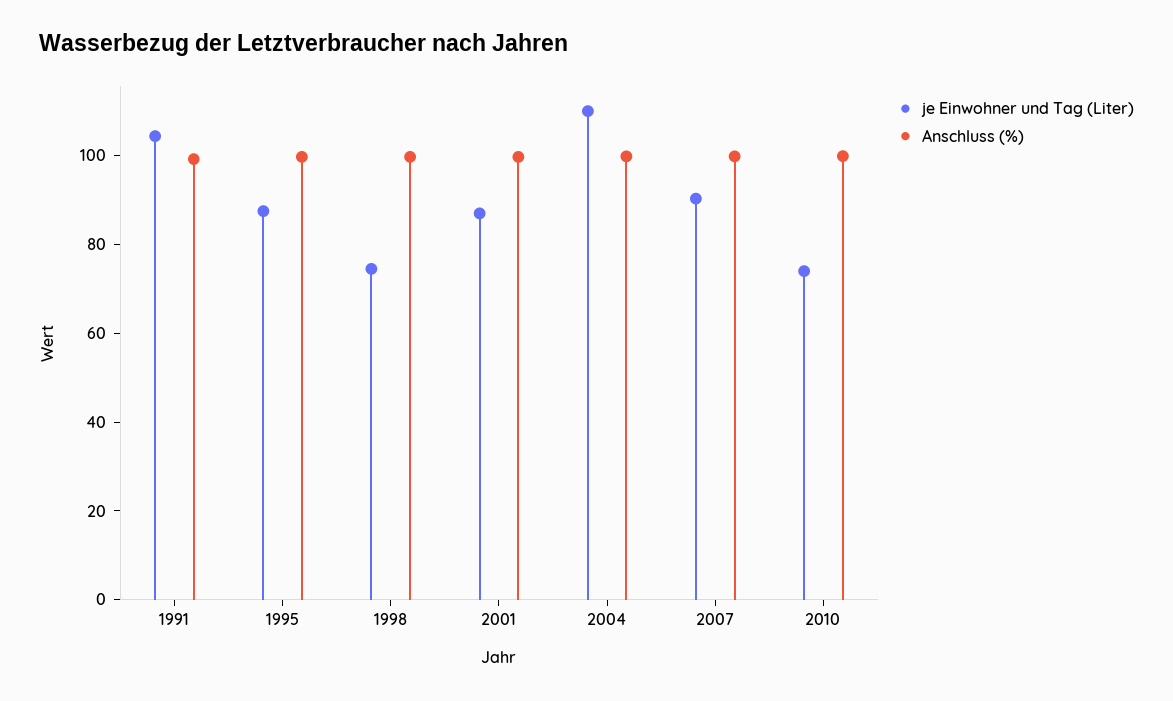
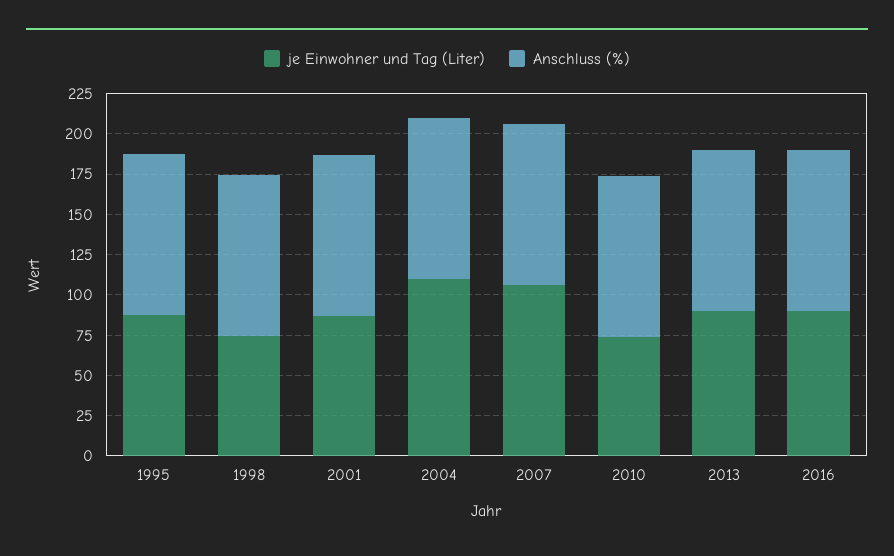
je Einwohner und Tag (Liter), 1991: 105 -> none
Anschluss (%), 1991: 100 -> none
je Einwohner und Tag (Liter), 2007: 90 -> 105
je Einwohner und Tag (Liter), 2013: none -> 90
Anschluss (%), 2013: none -> 100
je Einwohner und Tag (Liter), 2016: none -> 90
Anschluss (%), 2016: none -> 100

